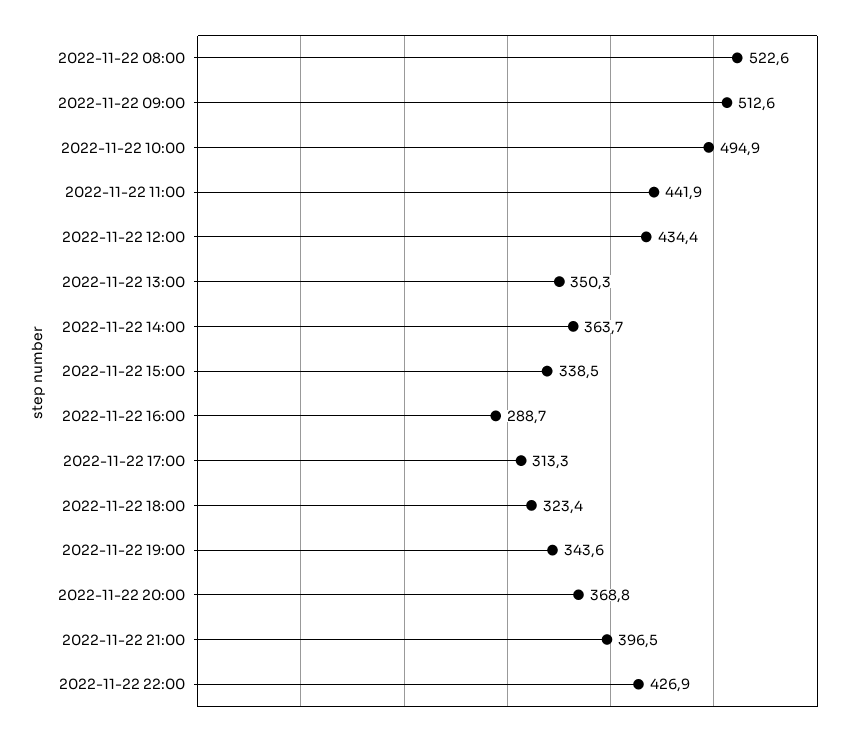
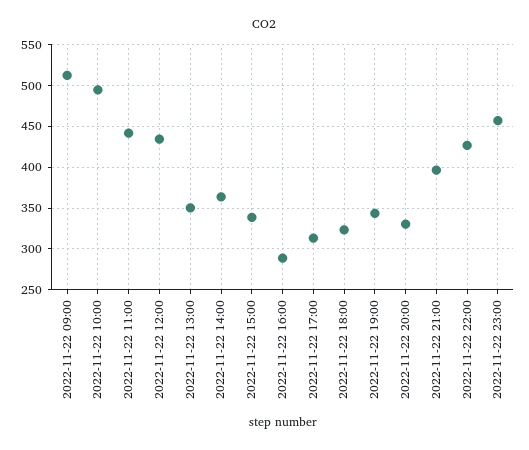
2022-11-22 08:00: 522.6 -> none
2022-11-22 20:00: 368.8 -> 330
2022-11-22 23:00: none -> 460

